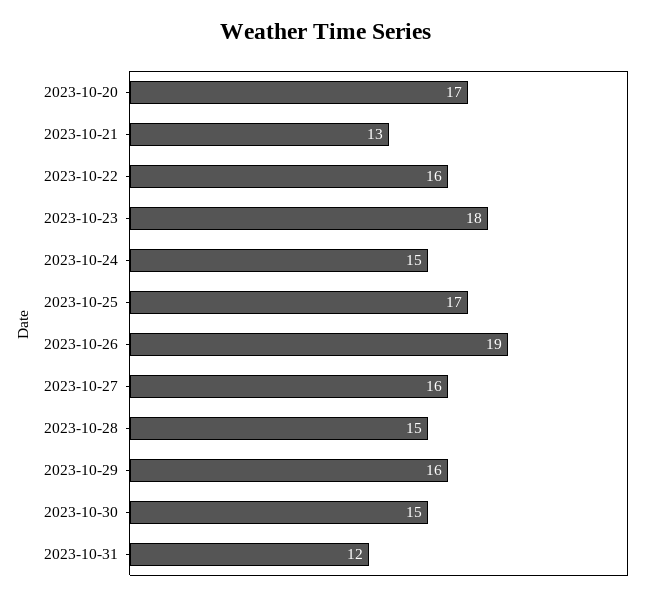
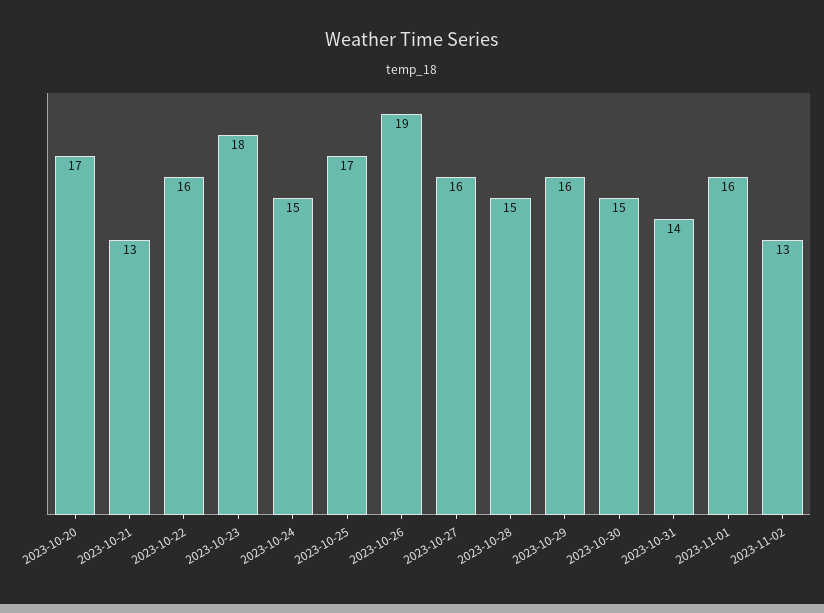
2023-10-31: 12 -> 14
2023-11-01: none -> 16
2023-11-02: none -> 13

